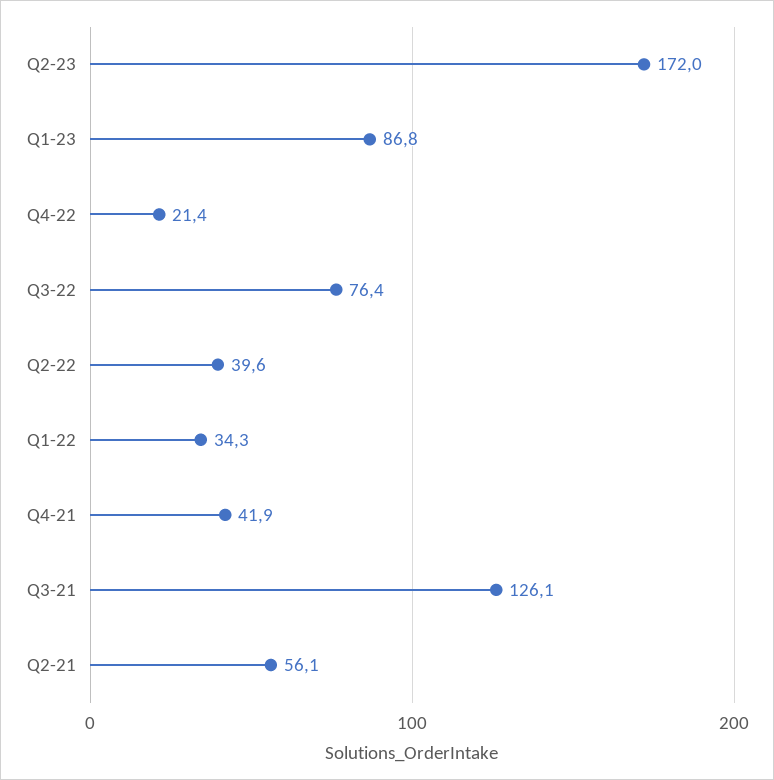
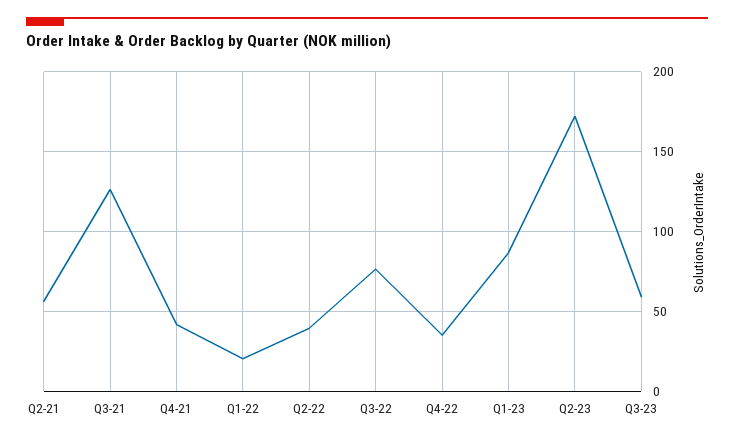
Q4-22: 21.4 -> 35
Q1-22: 34.3 -> 20
Q3-23: none -> 60

